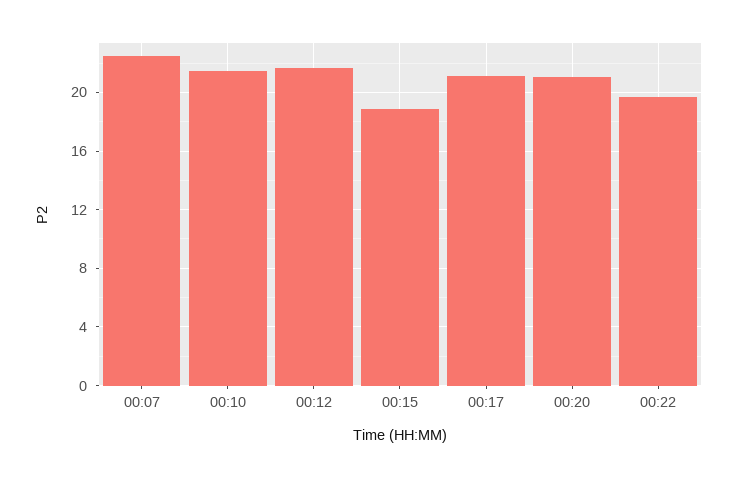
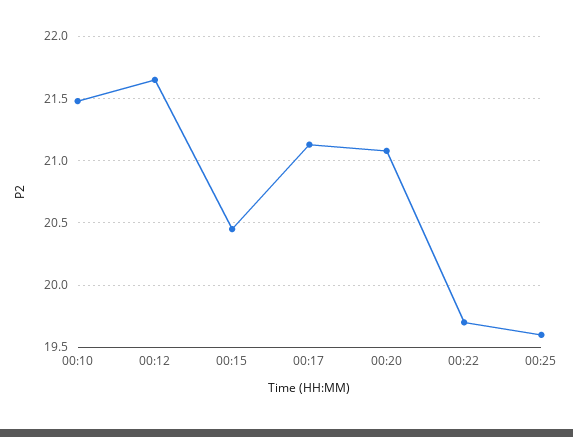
00:07: 22.5 -> none
00:15: 19 -> 20.45
00:25: none -> 19.6

